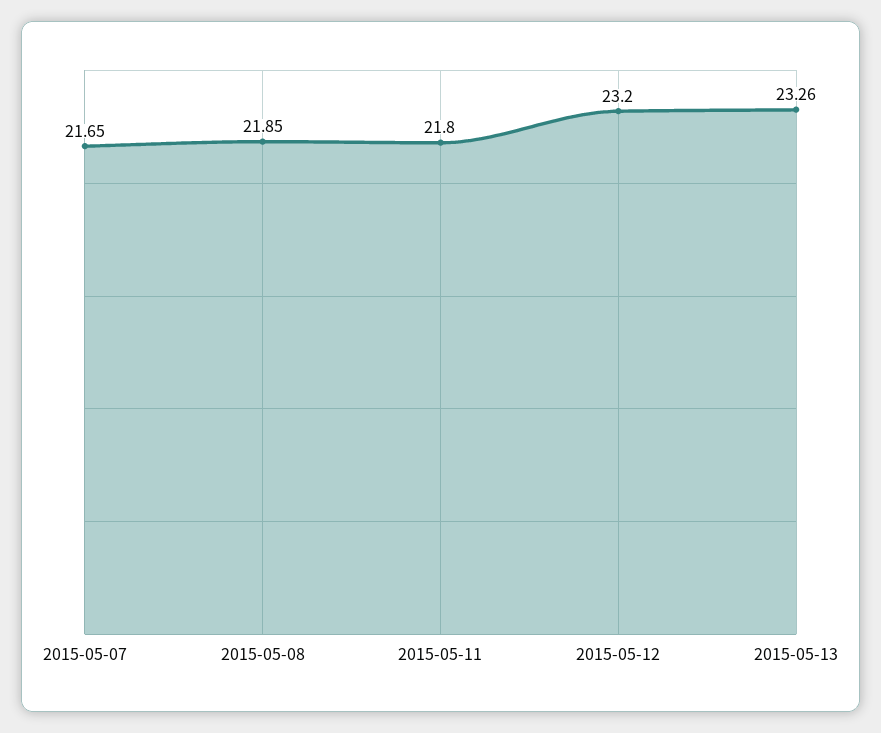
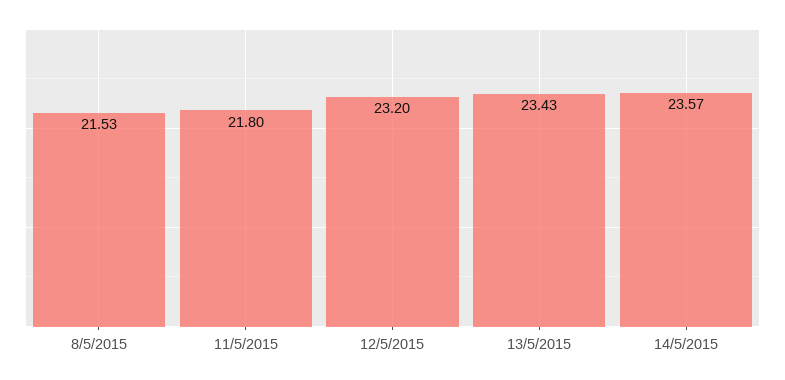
2015-05-07: 21.65 -> none
2015-05-08: 21.85 -> 21.53
2015-05-13: 23.26 -> 23.43
14/5/2015: none -> 23.57

